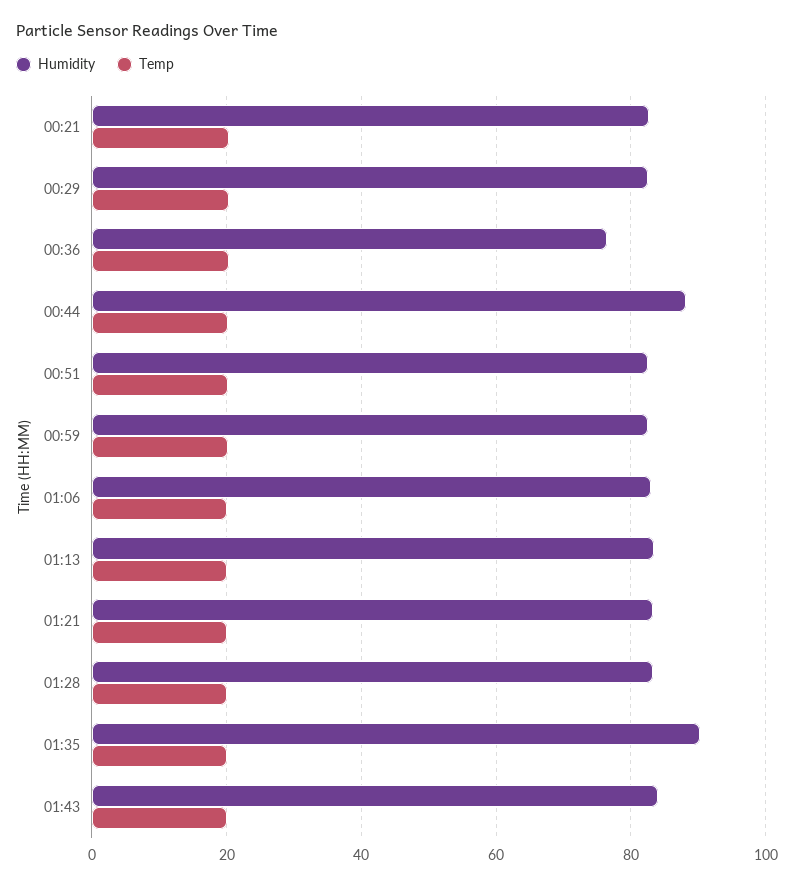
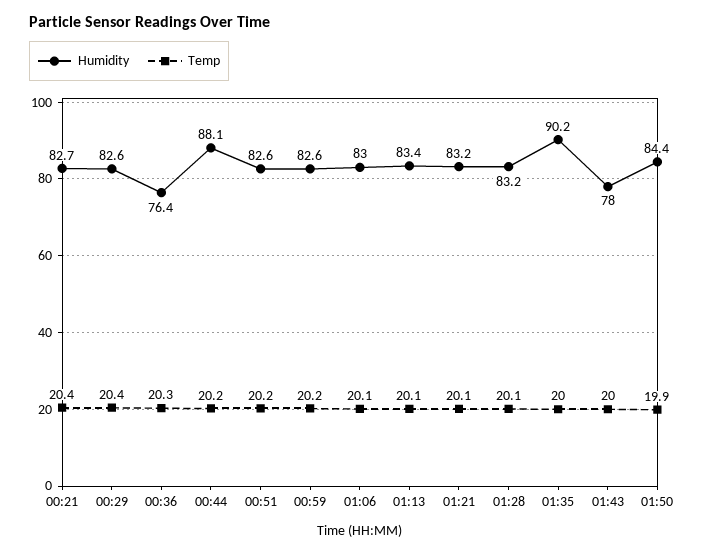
Humidity, 01:43: 84 -> 78
Humidity, 01:50: none -> 84.4
Temp, 01:50: none -> 19.9

